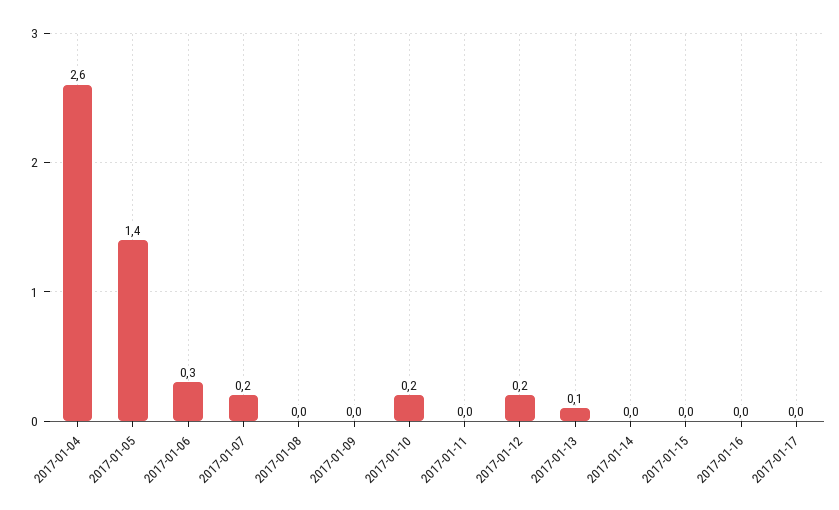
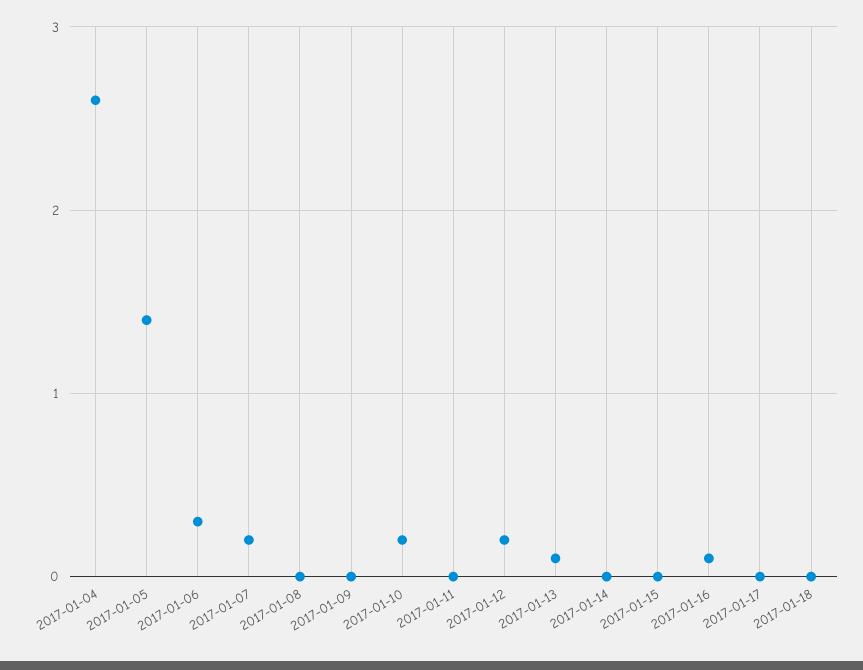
2017-01-16: 0 -> 0.1
2017-01-18: none -> 0

